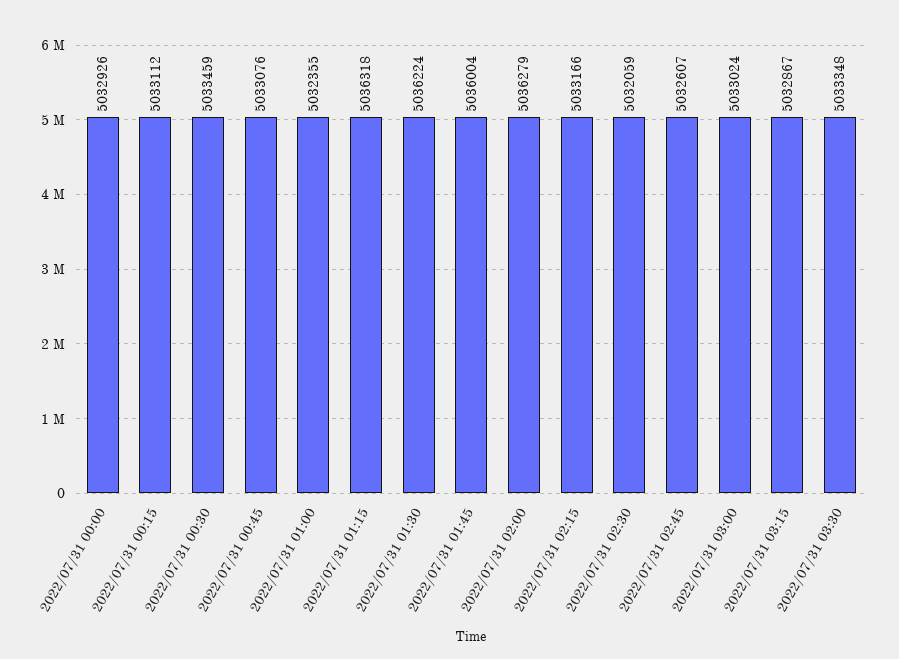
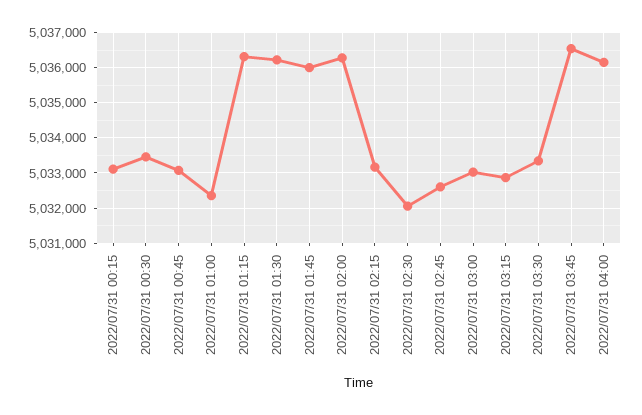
2022/07/31 00:00: 5032926 -> none
2022/07/31 03:45: none -> 5036600
2022/07/31 04:00: none -> 5036200

